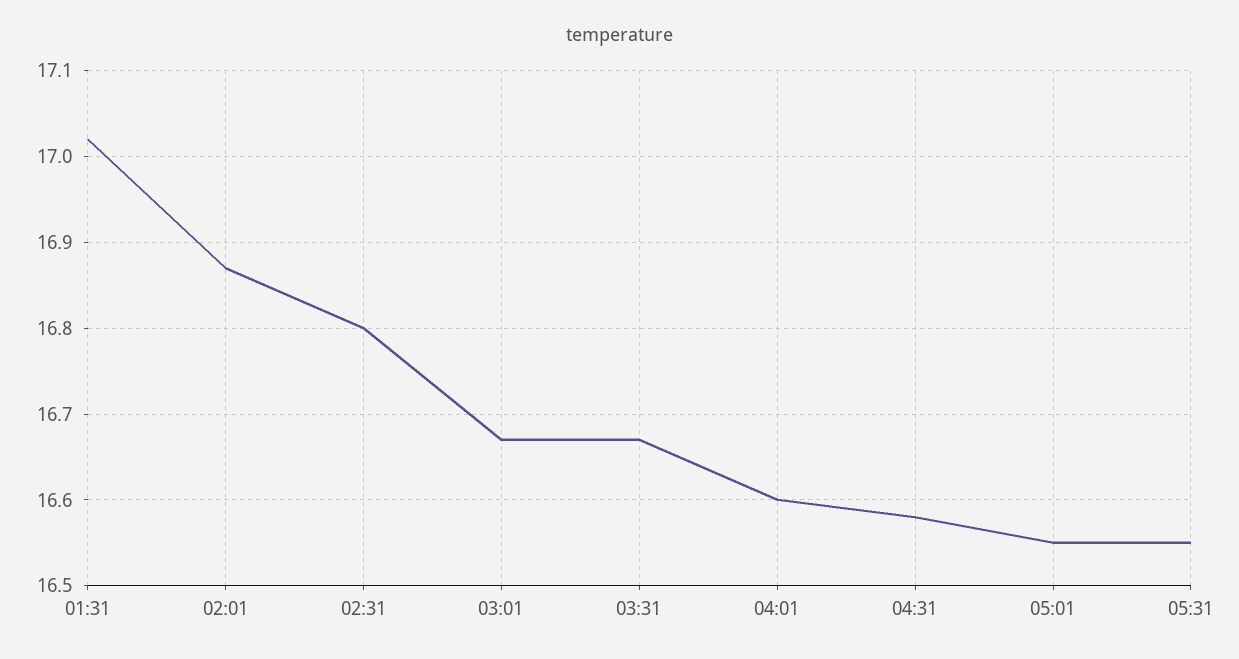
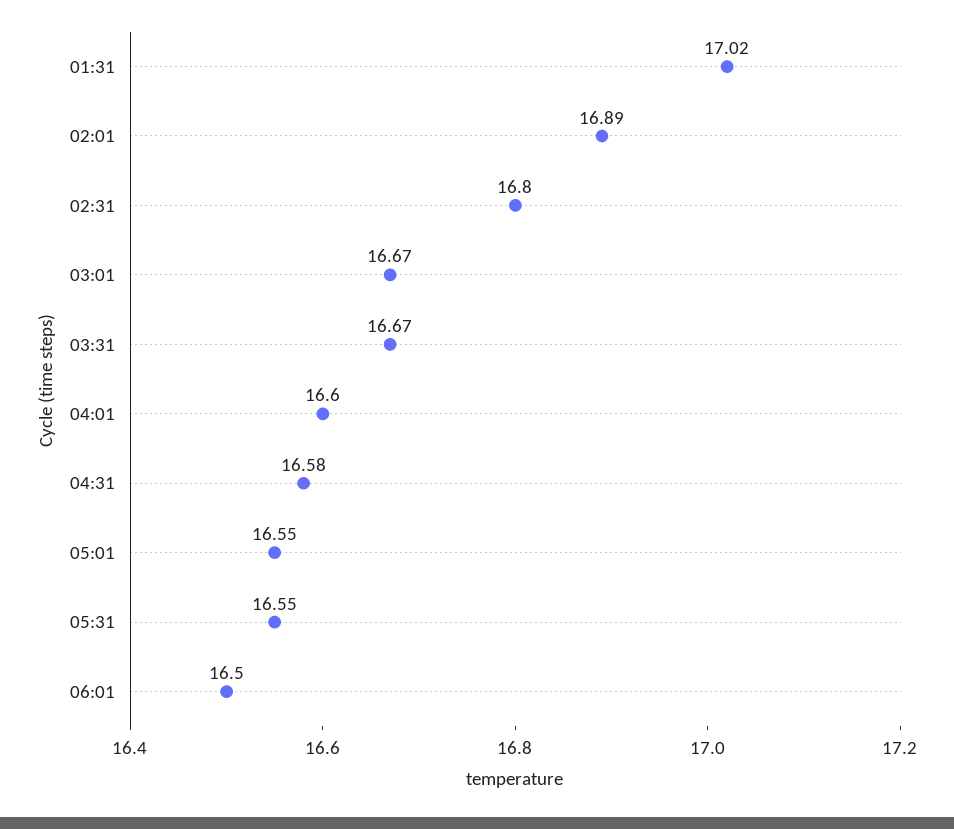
02:01: 16.87 -> 16.89
06:01: none -> 16.5

